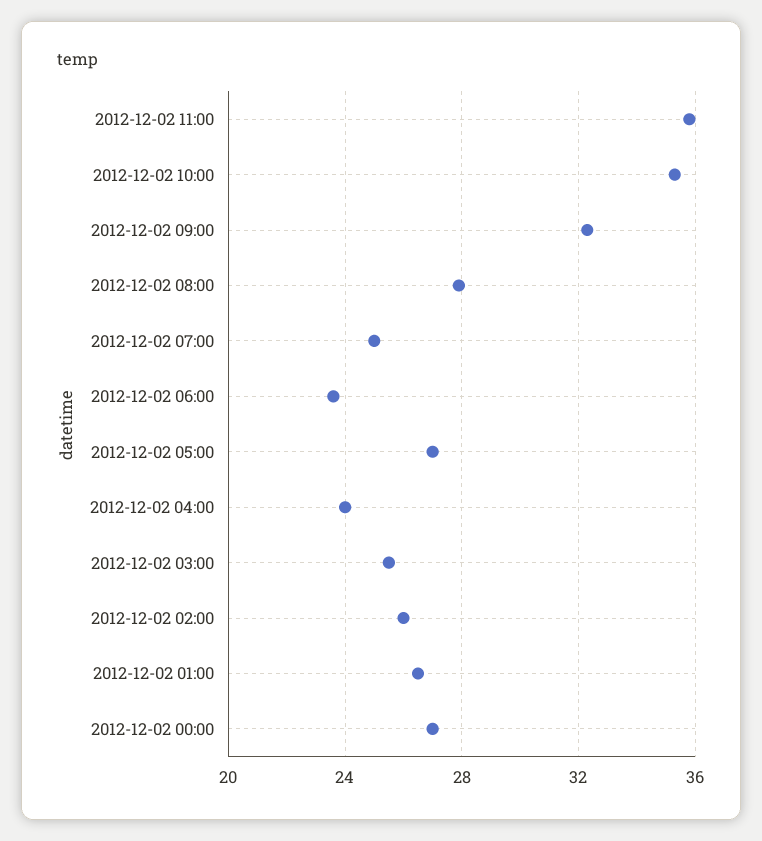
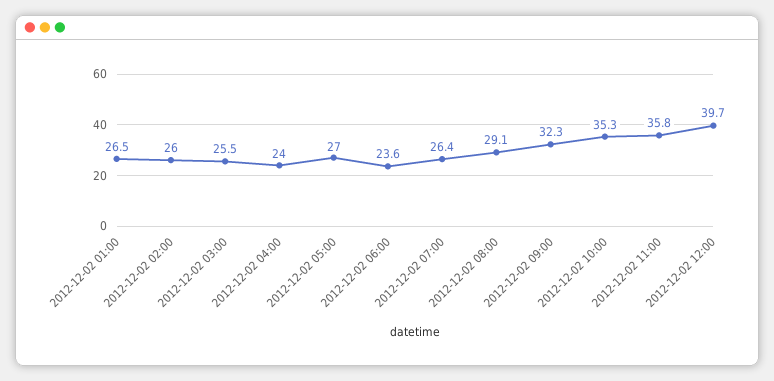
2012-12-02 08:00: 28 -> 29.1
2012-12-02 07:00: 25 -> 26.4
2012-12-02 00:00: 27 -> none
2012-12-02 12:00: none -> 39.7

